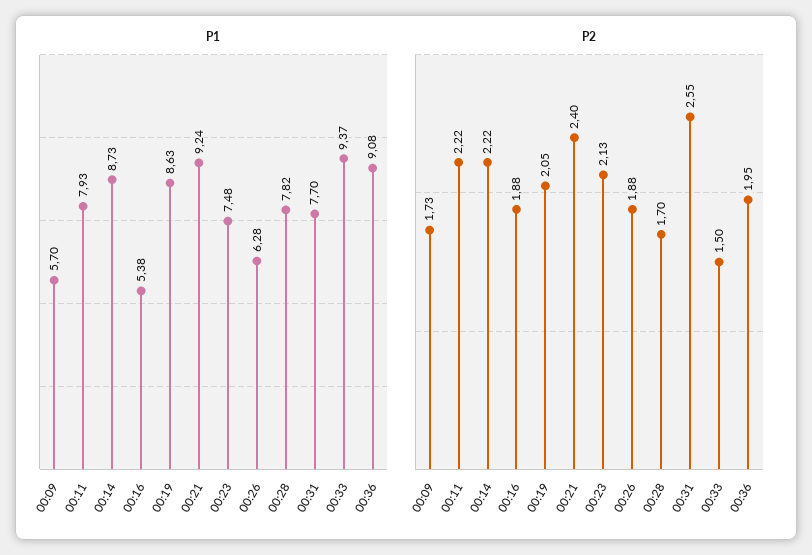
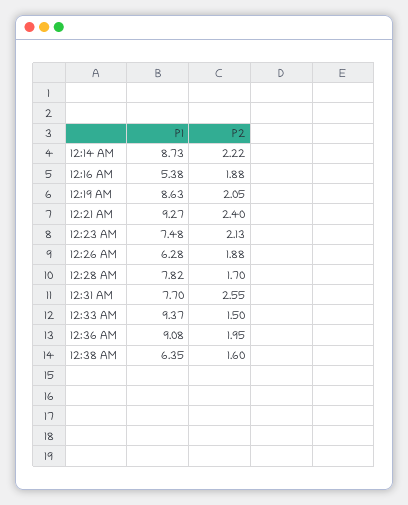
P1, 00:09: 5.7 -> none
P1, 00:11: 7.93 -> none
P1, 00:21: 9.24 -> 9.27
P2, 00:09: 1.73 -> none
P2, 00:11: 2.22 -> none
P1, 12:38 AM: none -> 6.35
P2, 12:38 AM: none -> 1.6

